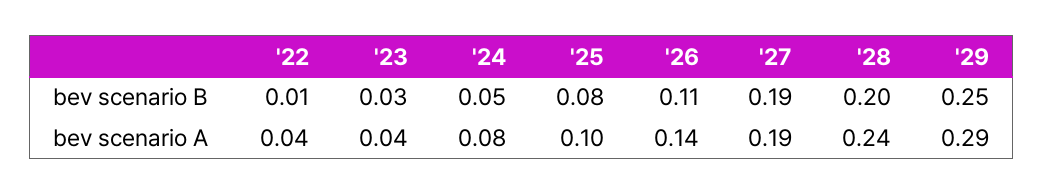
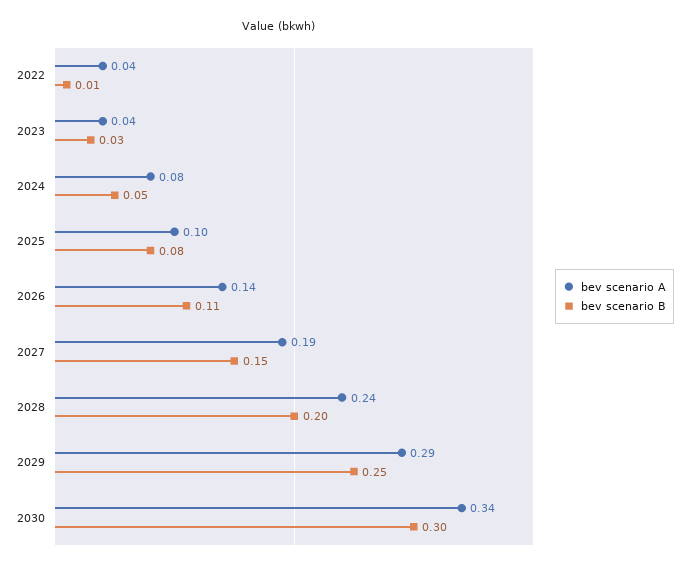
bev scenario B, '27: 0.19 -> 0.15
bev scenario A, 2030: none -> 0.34
bev scenario B, 2030: none -> 0.3

